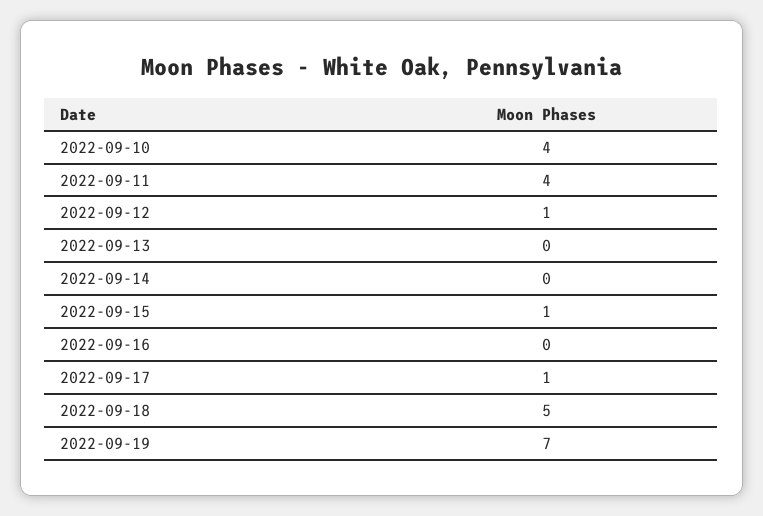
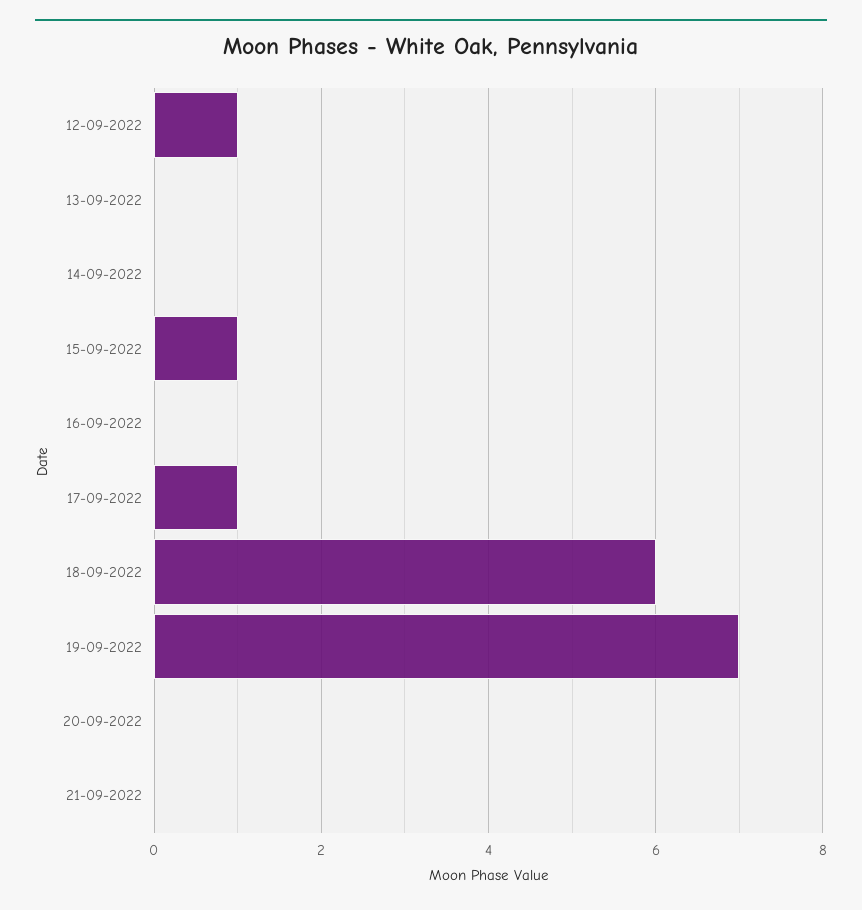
2022-09-10: 4 -> none
2022-09-11: 4 -> none
2022-09-18: 5 -> 6
20-09-2022: none -> 0
21-09-2022: none -> 0

